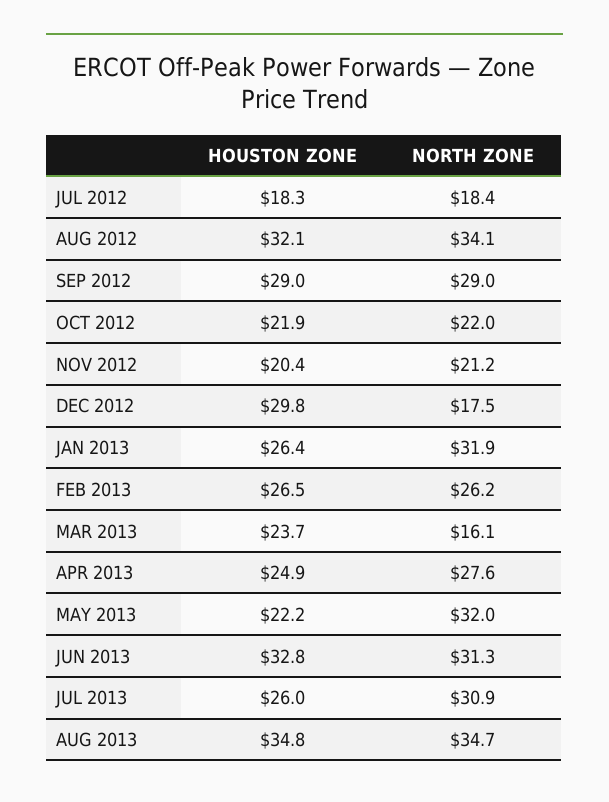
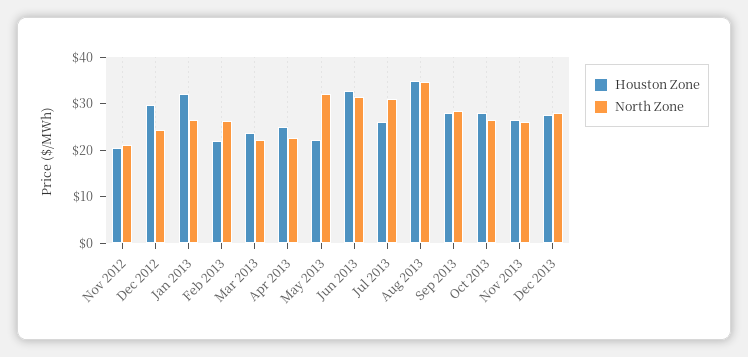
HOUSTON ZONE, JUL 2012: 18.3 -> none
NORTH ZONE, JUL 2012: 18.4 -> none
HOUSTON ZONE, AUG 2012: 32.1 -> none
NORTH ZONE, AUG 2012: 34.1 -> none
HOUSTON ZONE, SEP 2012: 29 -> none
NORTH ZONE, SEP 2012: 29 -> none
HOUSTON ZONE, OCT 2012: 21.9 -> none
NORTH ZONE, OCT 2012: 22 -> none
NORTH ZONE, DEC 2012: 17.5 -> 24
HOUSTON ZONE, JAN 2013: 26.4 -> 32
NORTH ZONE, JAN 2013: 31.9 -> 26
HOUSTON ZONE, FEB 2013: 26.5 -> 22
NORTH ZONE, MAR 2013: 16.1 -> 22
NORTH ZONE, APR 2013: 27.6 -> 22
HOUSTON ZONE, Sep 2013: none -> 28
NORTH ZONE, Sep 2013: none -> 28
HOUSTON ZONE, Oct 2013: none -> 28
NORTH ZONE, Oct 2013: none -> 26
HOUSTON ZONE, Nov 2013: none -> 26
NORTH ZONE, Nov 2013: none -> 26
HOUSTON ZONE, Dec 2013: none -> 28
NORTH ZONE, Dec 2013: none -> 28

